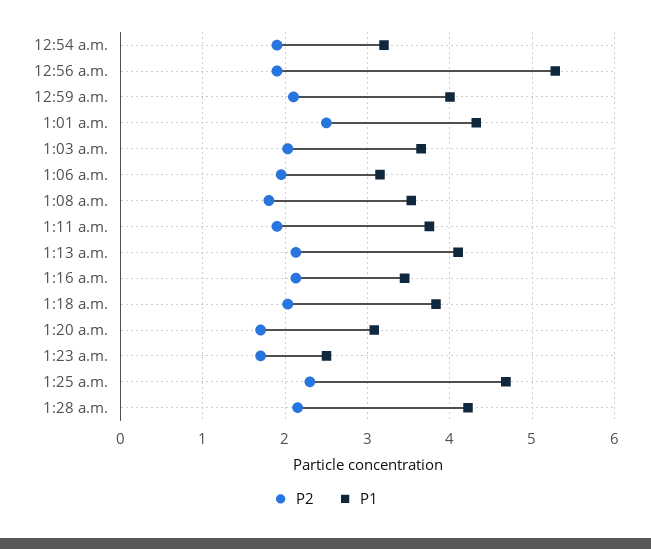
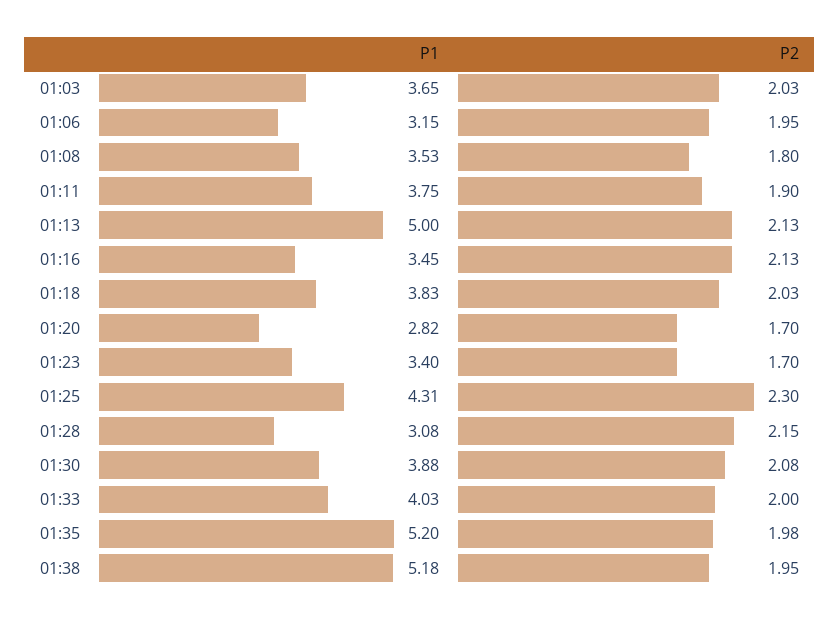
P2, 12:54 a.m.: 1.9 -> none
P1, 12:54 a.m.: 3.2 -> none
P2, 12:56 a.m.: 1.9 -> none
P1, 12:56 a.m.: 5.3 -> none
P2, 12:59 a.m.: 2.1 -> none
P1, 12:59 a.m.: 4 -> none
P2, 1:01 a.m.: 2.5 -> none
P1, 1:01 a.m.: 4.3 -> none
P1, 1:13 a.m.: 4.1 -> 5
P1, 1:20 a.m.: 3.1 -> 2.82
P1, 1:23 a.m.: 2.5 -> 3.4
P1, 1:25 a.m.: 4.7 -> 4.31
P1, 1:28 a.m.: 4.2 -> 3.08
P1, 01:30: none -> 3.88
P2, 01:30: none -> 2.08
P1, 01:33: none -> 4.03
P2, 01:33: none -> 2
P1, 01:35: none -> 5.2
P2, 01:35: none -> 1.98
P1, 01:38: none -> 5.18
P2, 01:38: none -> 1.95

